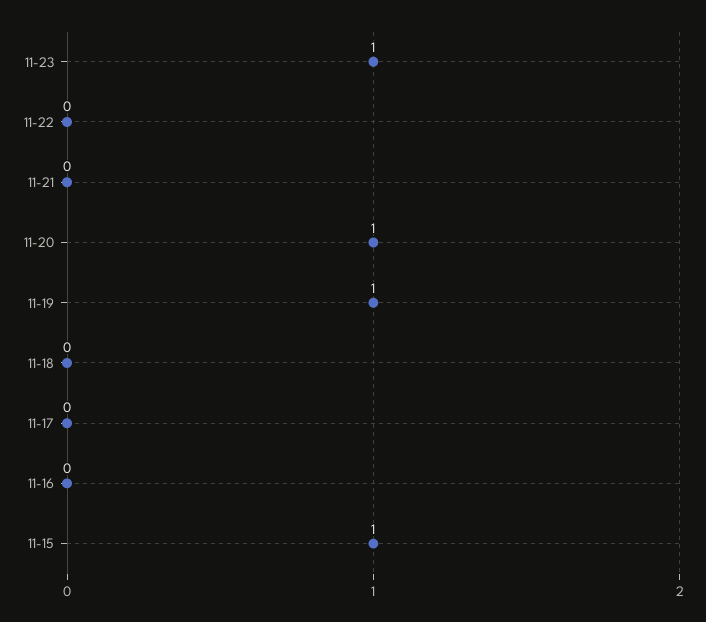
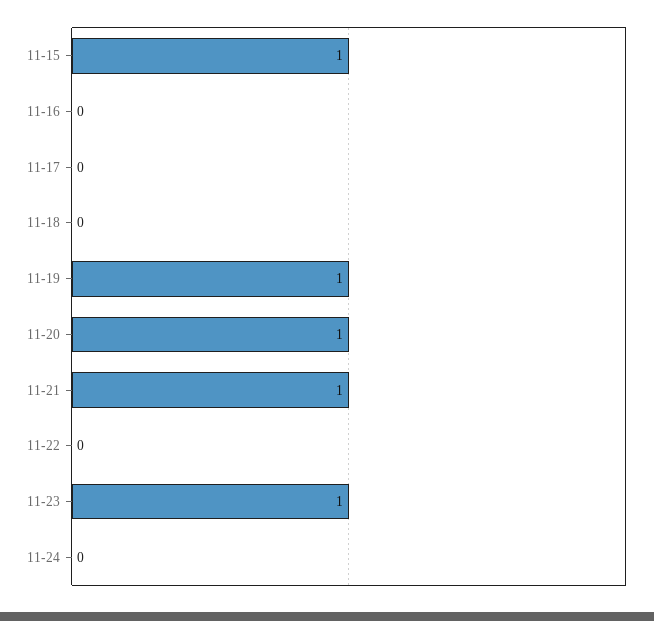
11-21: 0 -> 1
11-24: none -> 0

